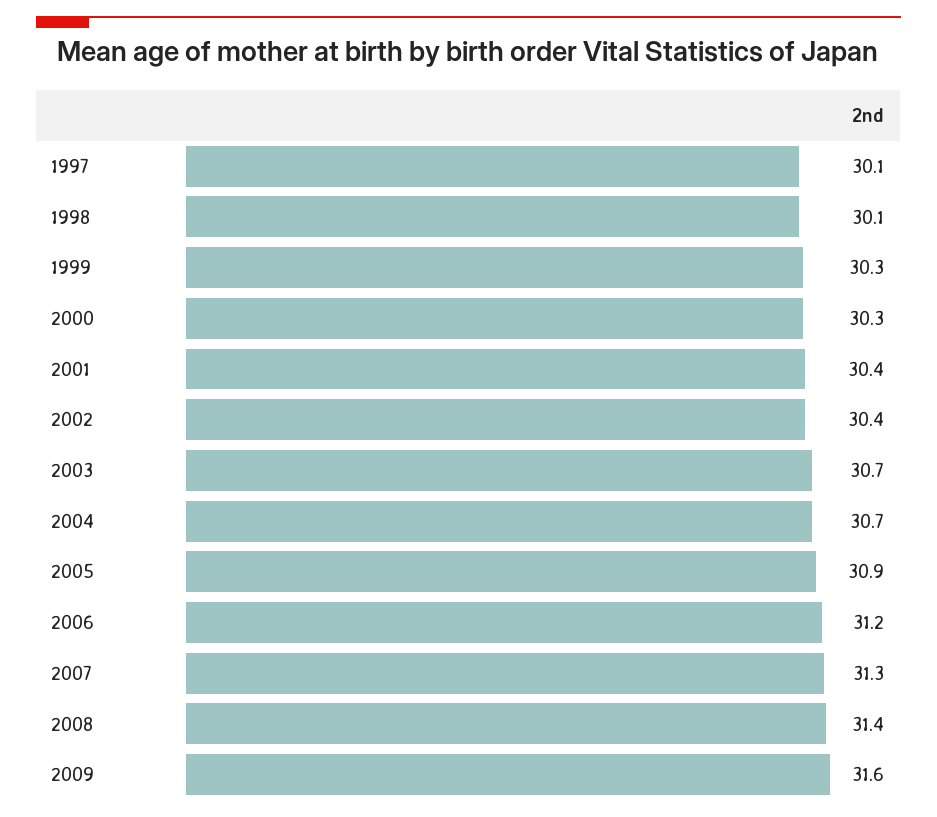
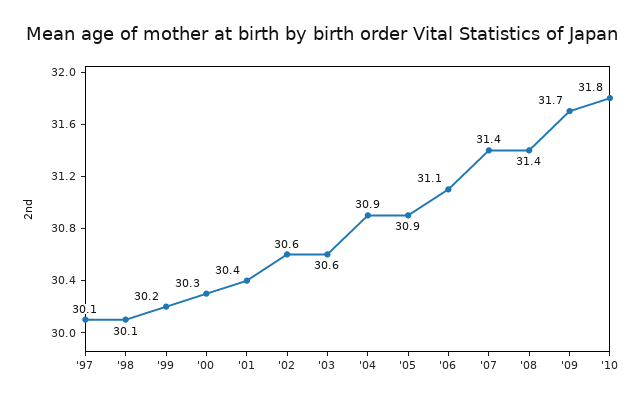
1999: 30.3 -> 30.2
2002: 30.4 -> 30.6
2003: 30.7 -> 30.6
2004: 30.7 -> 30.9
2006: 31.2 -> 31.1
2007: 31.3 -> 31.4
2009: 31.6 -> 31.7
'10: none -> 31.8

